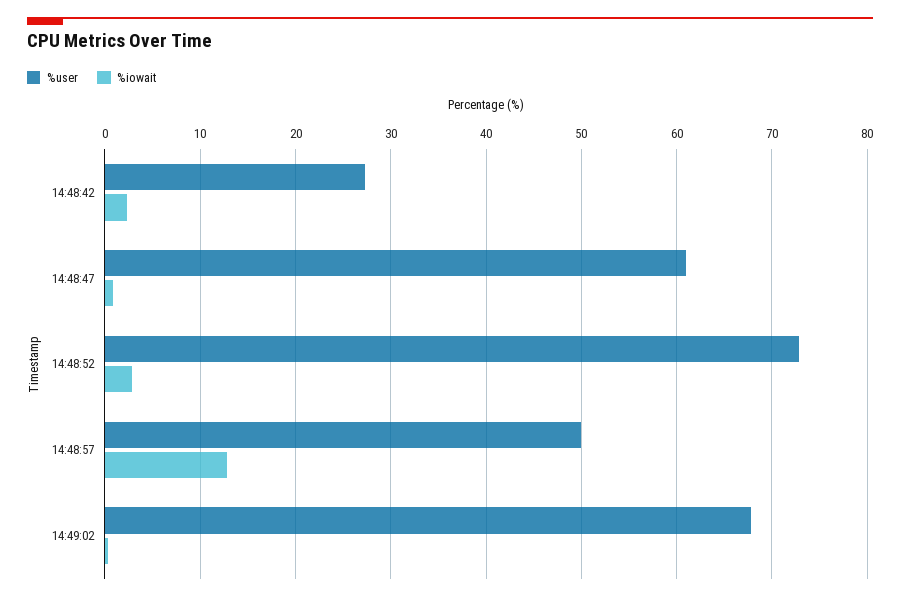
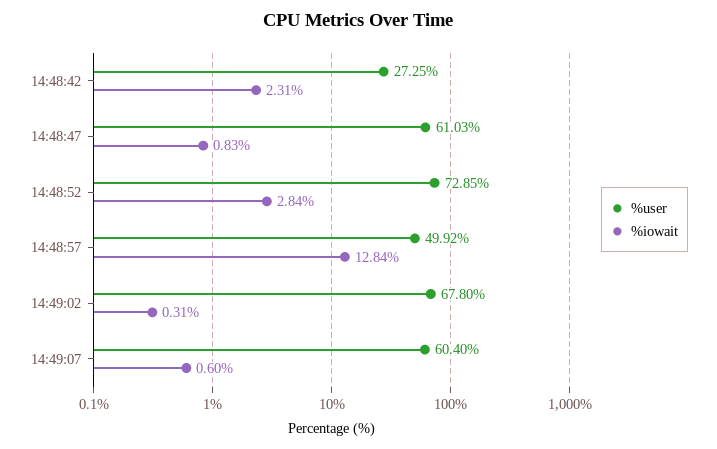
%user, 14:49:07: none -> 60.4
%iowait, 14:49:07: none -> 0.6

